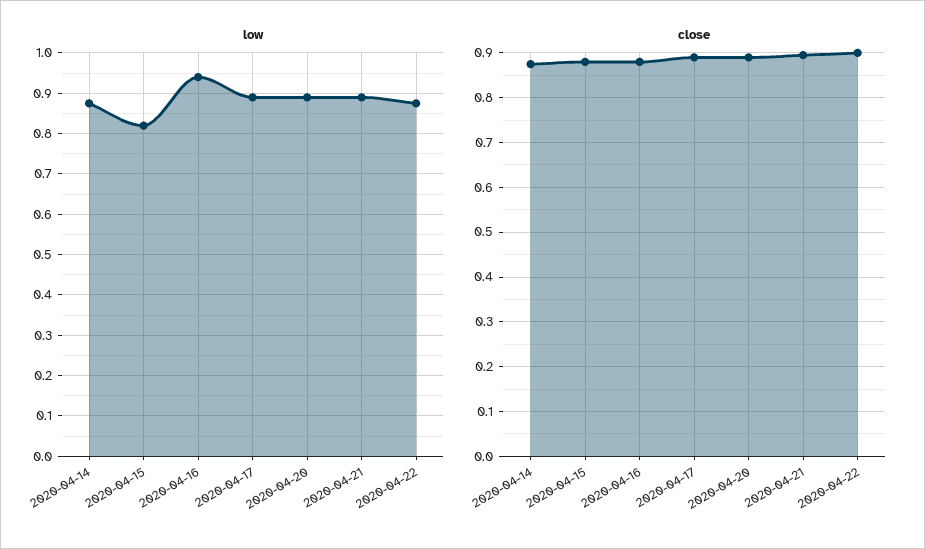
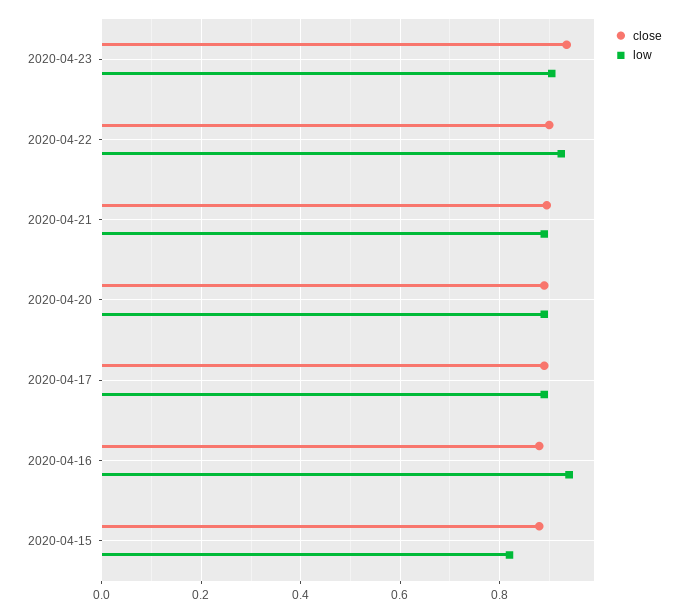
low, 2020-04-14: 0.88 -> none
low, 2020-04-22: 0.88 -> 0.92
close, 2020-04-14: 0.88 -> none
close, 2020-04-23: none -> 0.94
low, 2020-04-23: none -> 0.9

